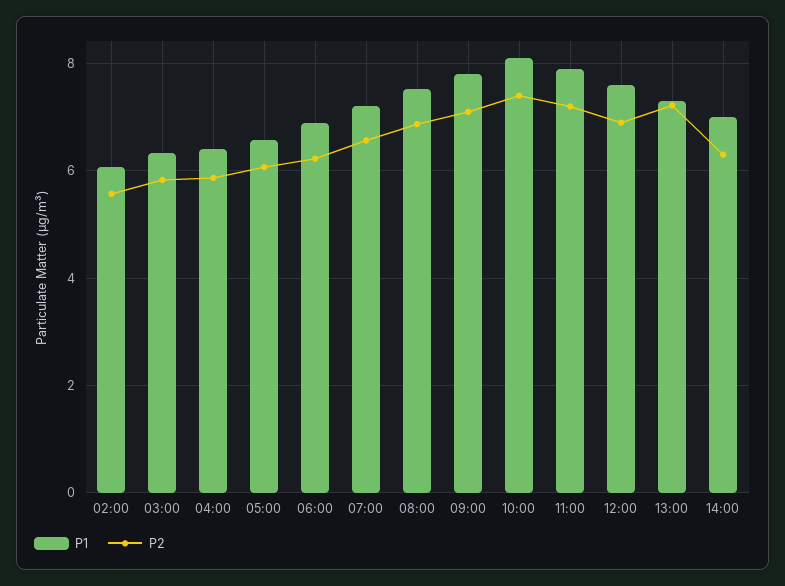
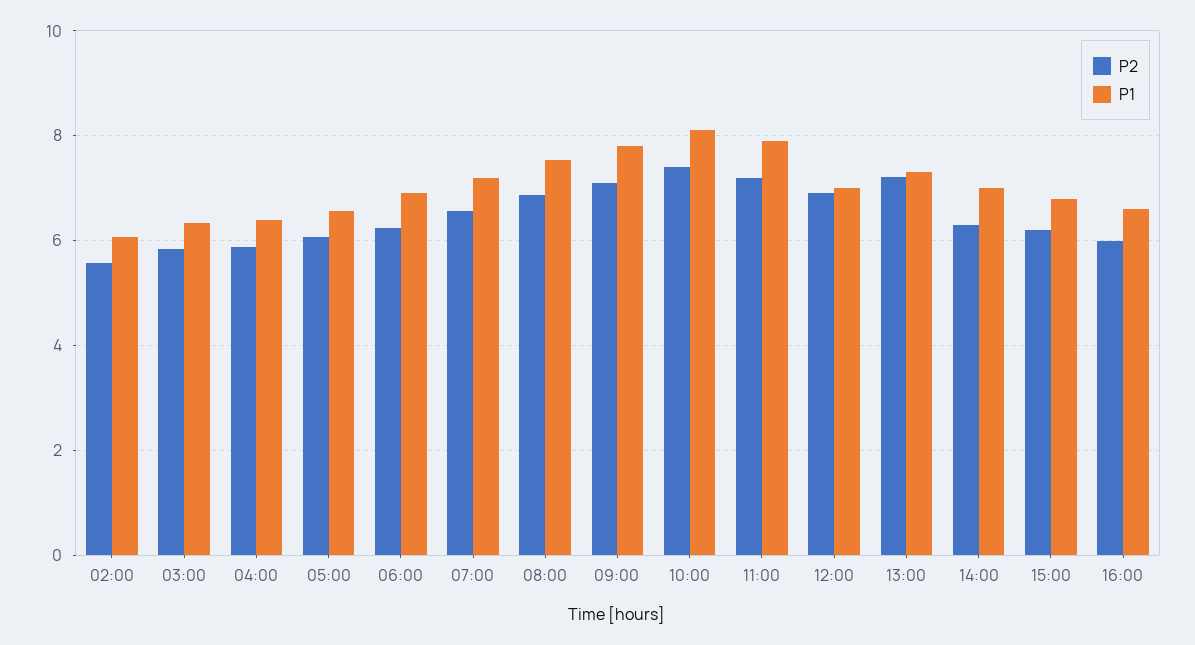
P1, 12:00: 7.6 -> 7
P2, 15:00: none -> 6.2
P1, 15:00: none -> 6.8
P2, 16:00: none -> 6
P1, 16:00: none -> 6.6

